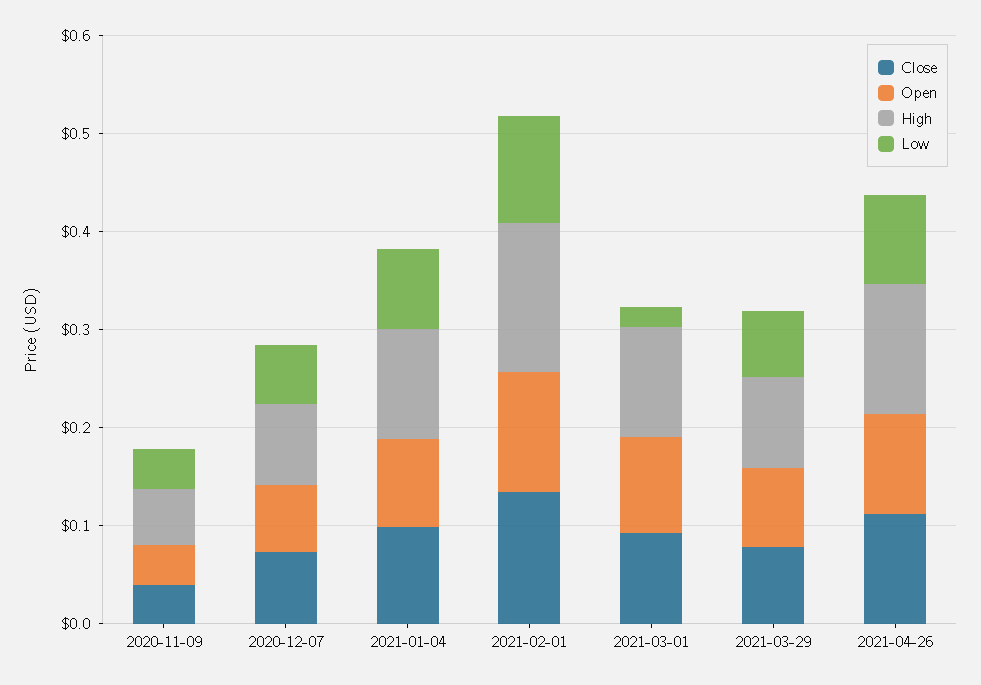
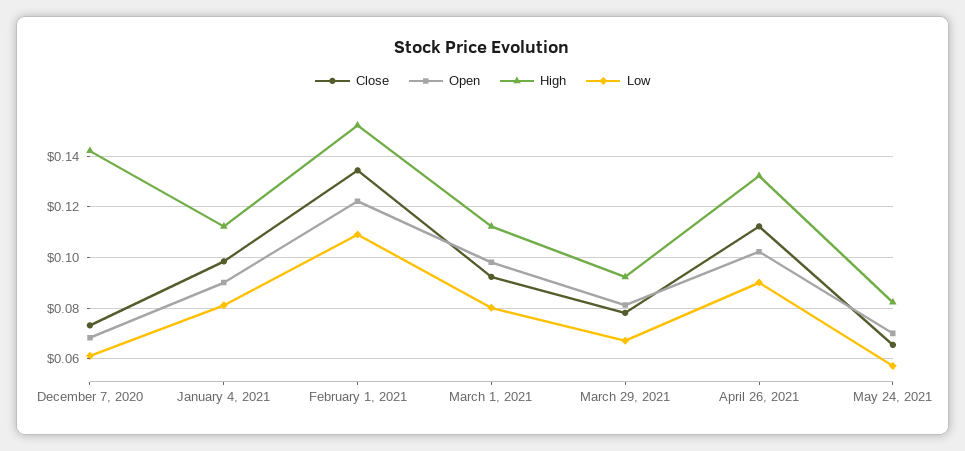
Close, 2020-11-09: 0.04 -> none
Open, 2020-11-09: 0.04 -> none
High, 2020-11-09: 0.06 -> none
Low, 2020-11-09: 0.04 -> none
High, 2020-12-07: 0.08 -> 0.1425
Low, 2021-03-01: 0.02 -> 0.08
Close, May 24, 2021: none -> 0.065
Open, May 24, 2021: none -> 0.07
High, May 24, 2021: none -> 0.0825
Low, May 24, 2021: none -> 0.0575

